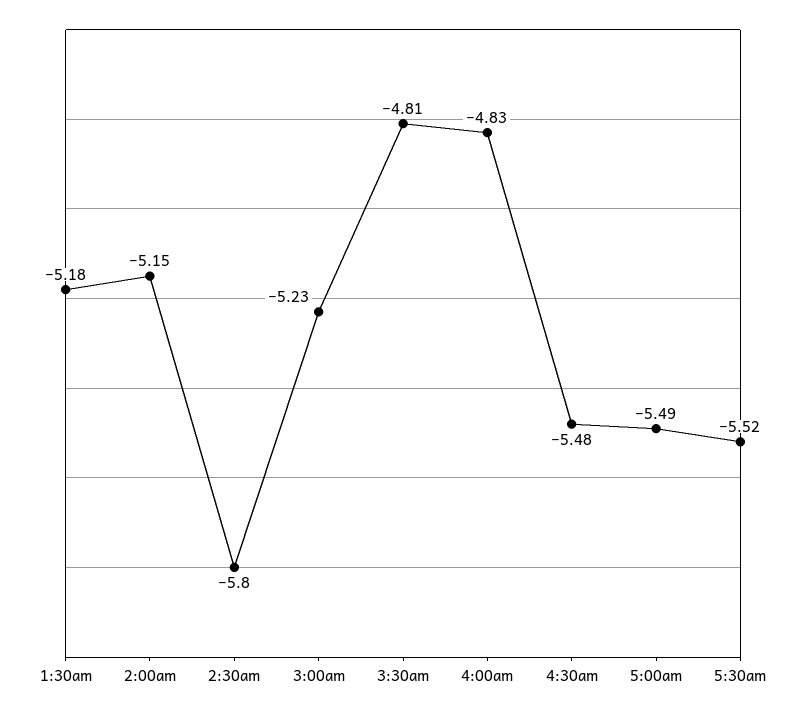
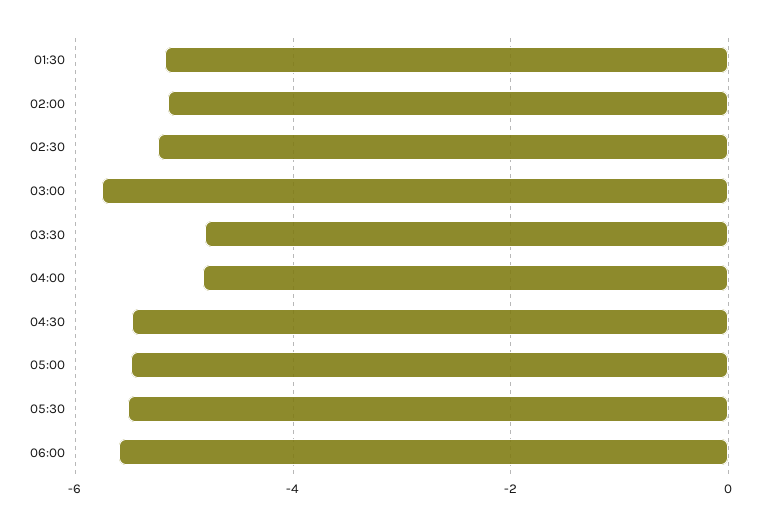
2:30am: -5.8 -> -5.2
3:00am: -5.23 -> -5.8
06:00: none -> -5.6

